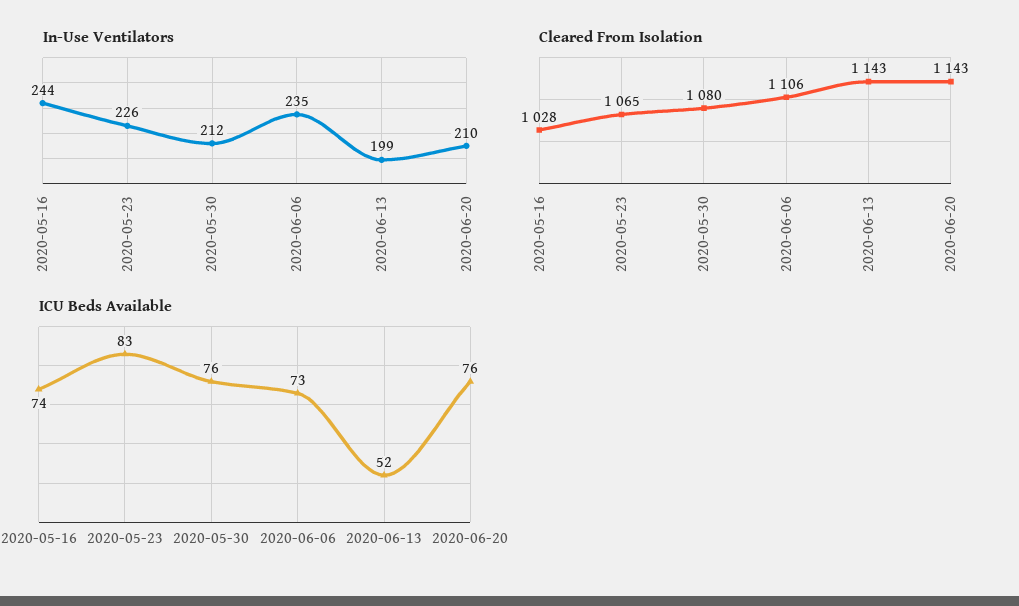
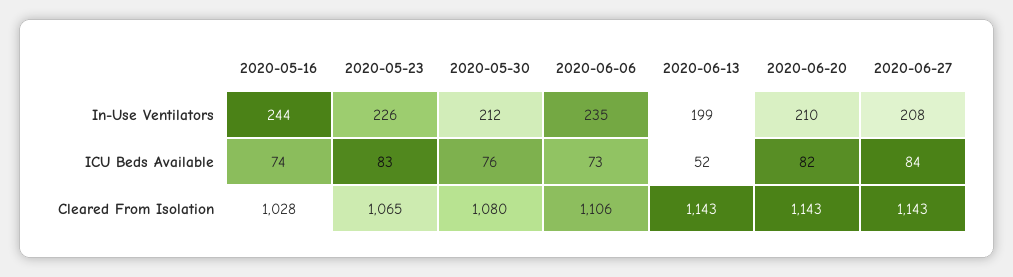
ICU Beds Available, 2020-06-20: 76 -> 82
In-Use Ventilators, 2020-06-27: none -> 208
ICU Beds Available, 2020-06-27: none -> 84
Cleared From Isolation, 2020-06-27: none -> 1143

